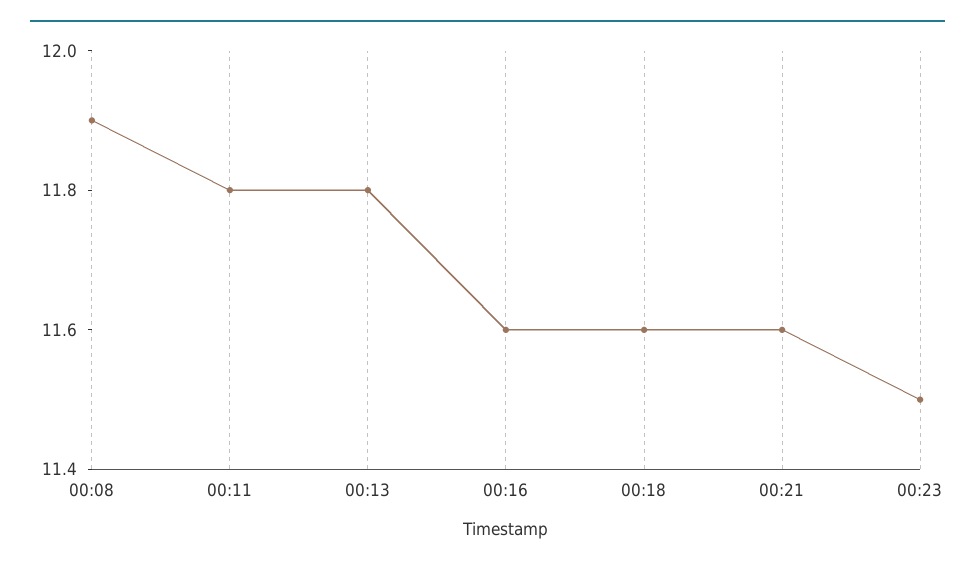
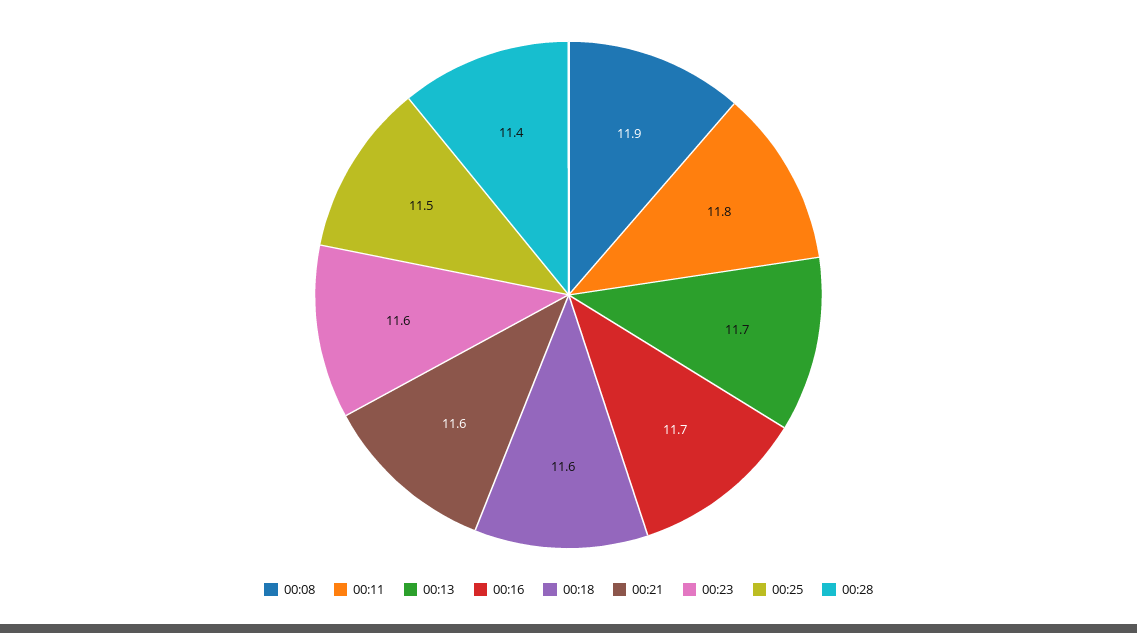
00:13: 11.8 -> 11.7
00:16: 11.6 -> 11.7
00:23: 11.5 -> 11.6
00:25: none -> 11.5
00:28: none -> 11.4

